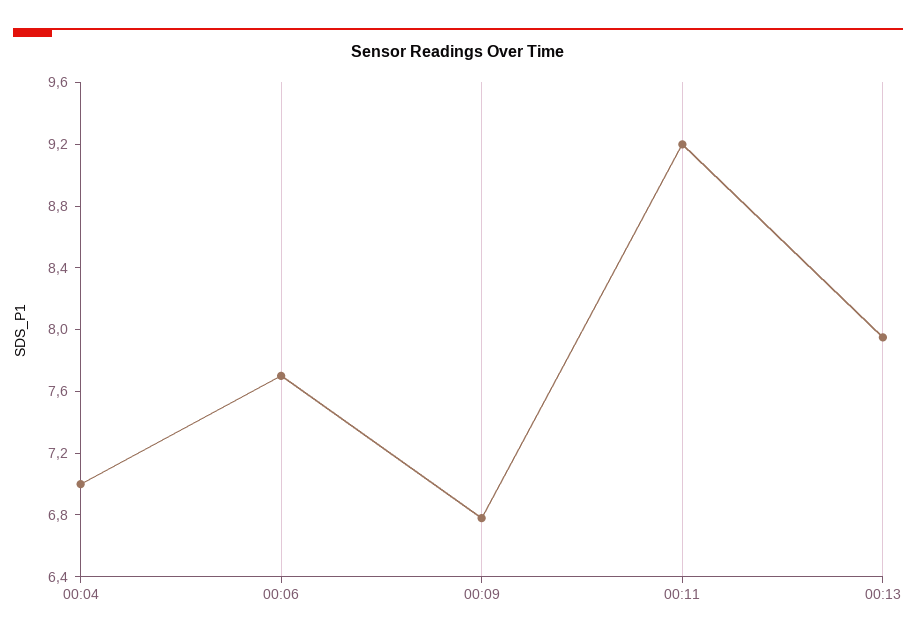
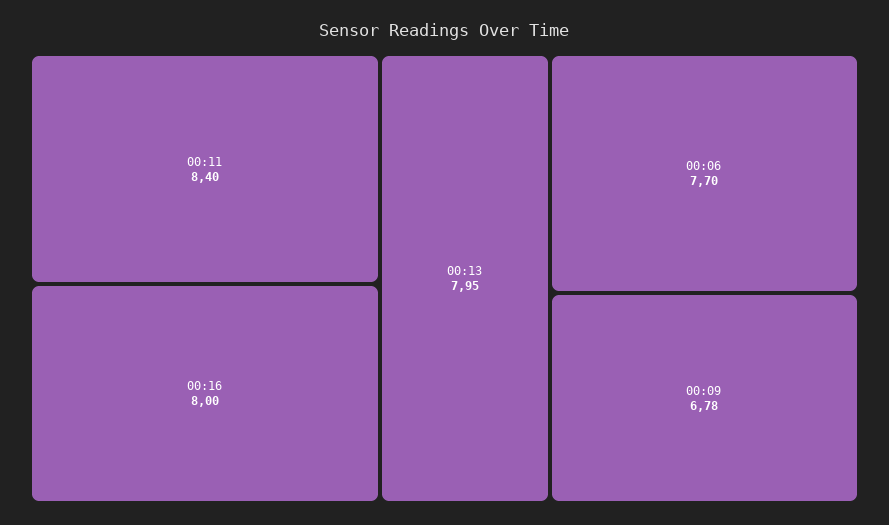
00:04: 7 -> none
00:11: 9.2 -> 8.4
00:16: none -> 8

